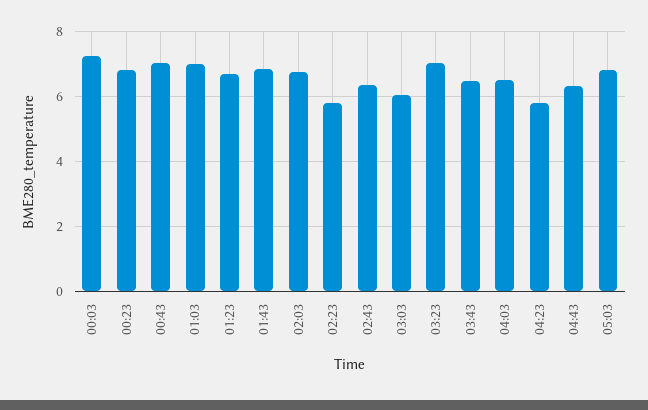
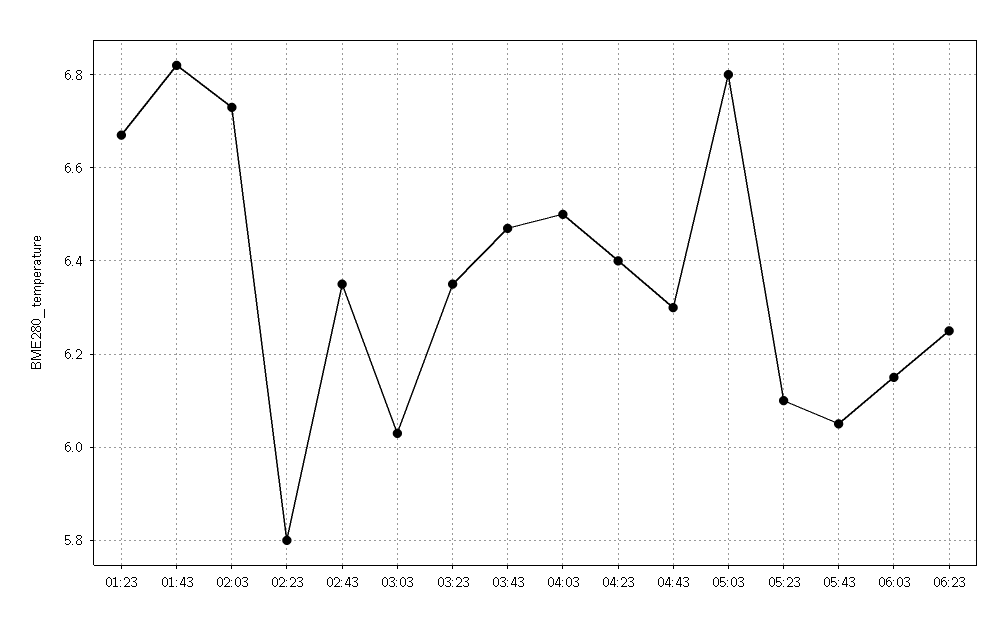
00:03: 7.2 -> none
00:23: 6.8 -> none
00:43: 7 -> none
01:03: 7 -> none
03:23: 7 -> 6.35
04:23: 5.8 -> 6.4
05:23: none -> 6.1
05:43: none -> 6.05
06:03: none -> 6.15
06:23: none -> 6.25

